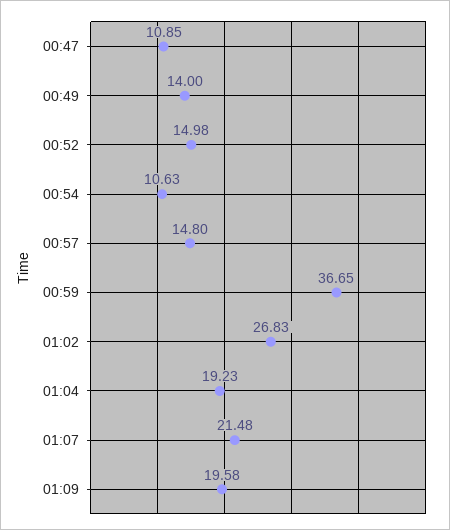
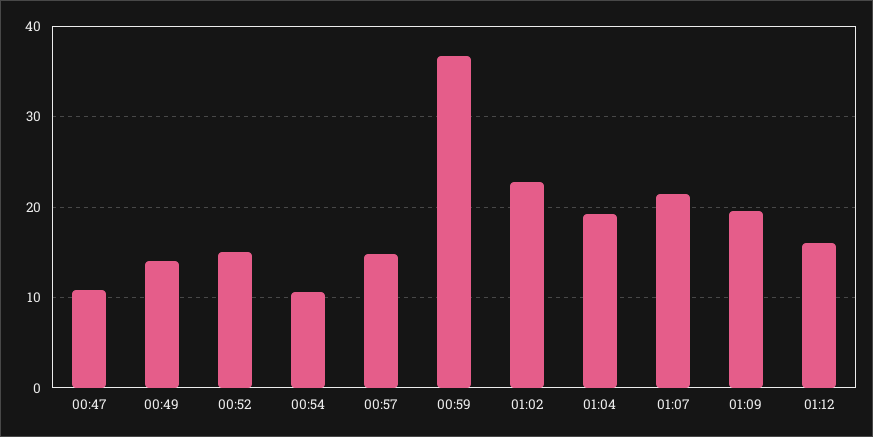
01:02: 26.83 -> 23
01:12: none -> 16

